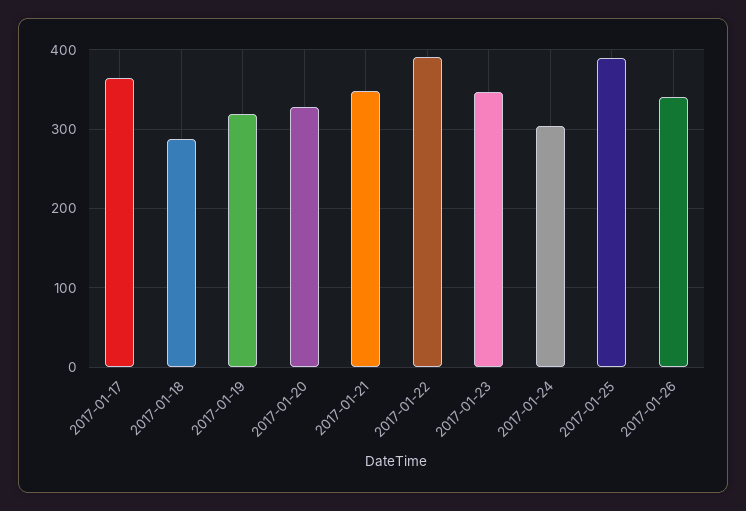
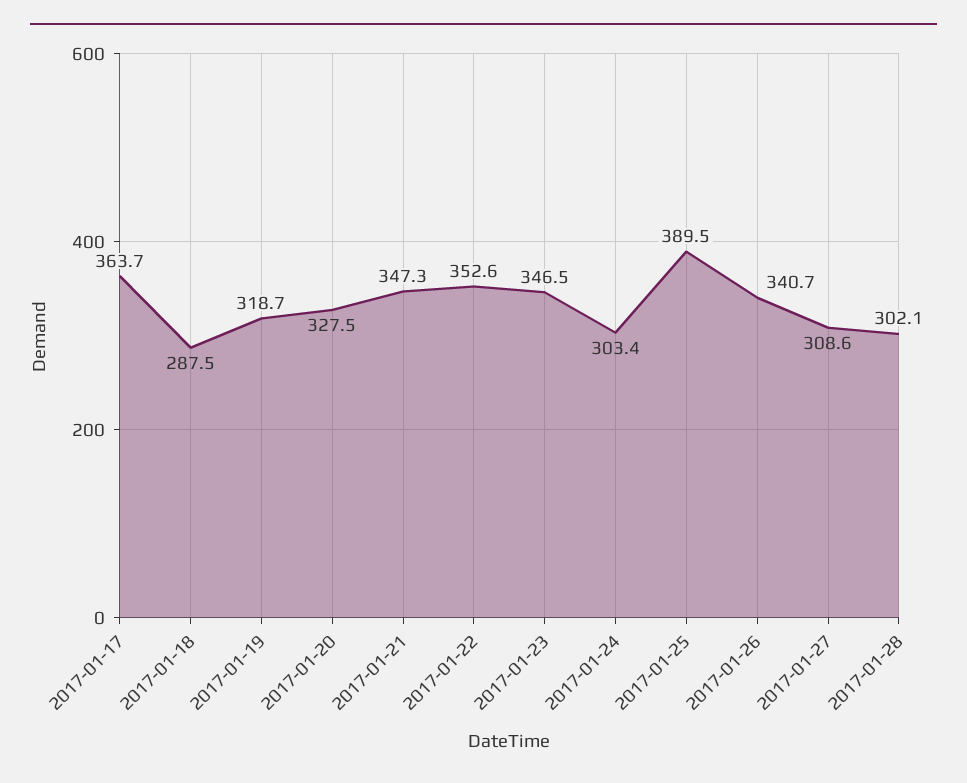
2017-01-22: 390 -> 352.6
2017-01-27: none -> 308.6
2017-01-28: none -> 302.1

